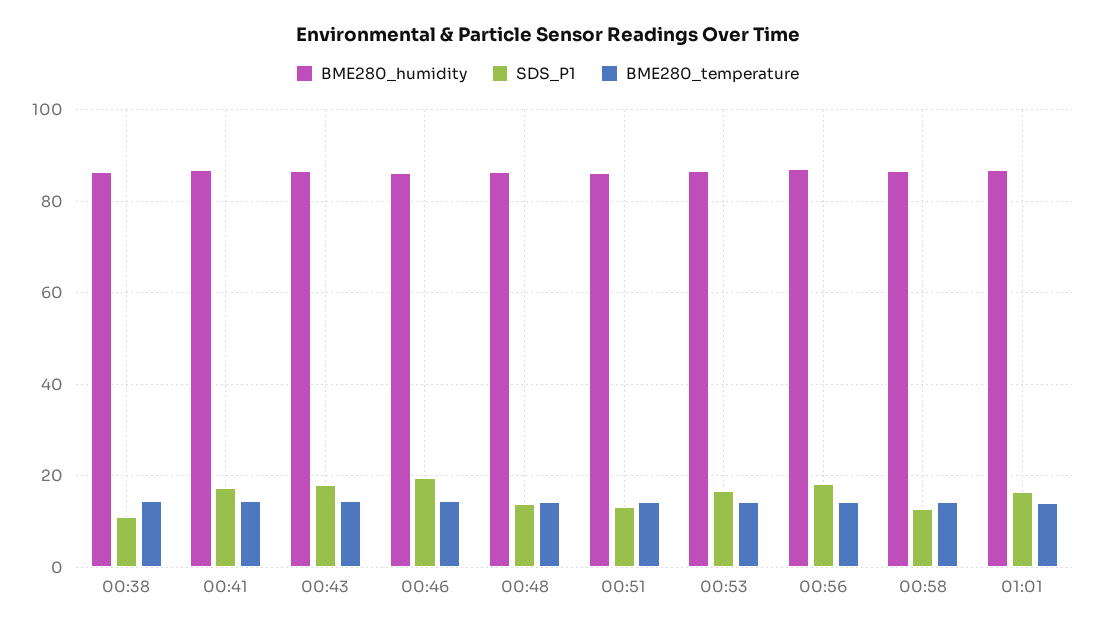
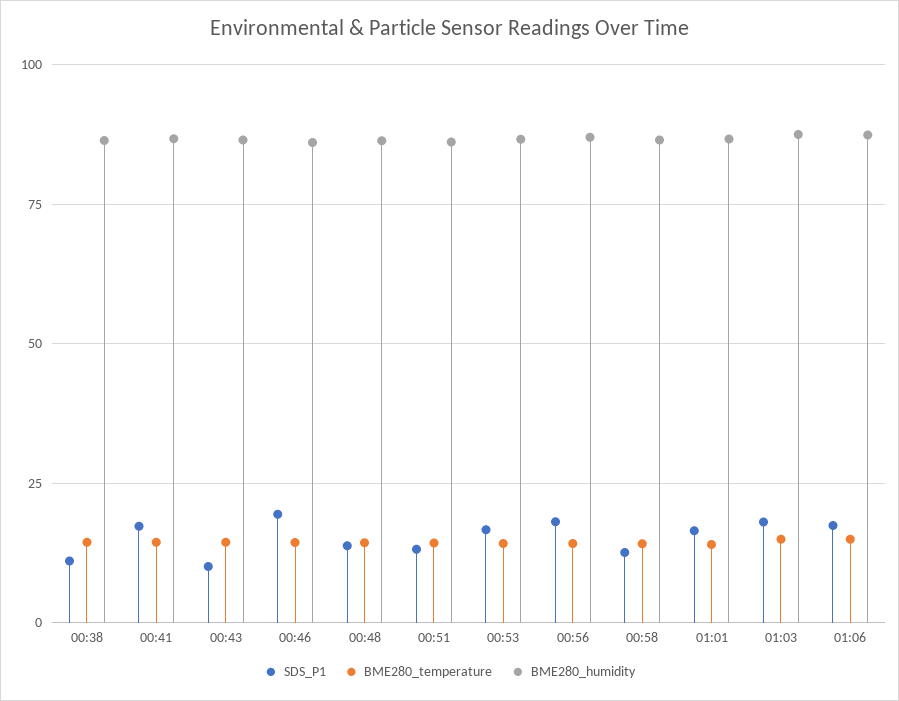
SDS_P1, 00:43: 18 -> 10
SDS_P1, 01:03: none -> 17.5
BME280_temperature, 01:03: none -> 15
BME280_humidity, 01:03: none -> 87.5
SDS_P1, 01:06: none -> 17.5
BME280_temperature, 01:06: none -> 15
BME280_humidity, 01:06: none -> 87.5

